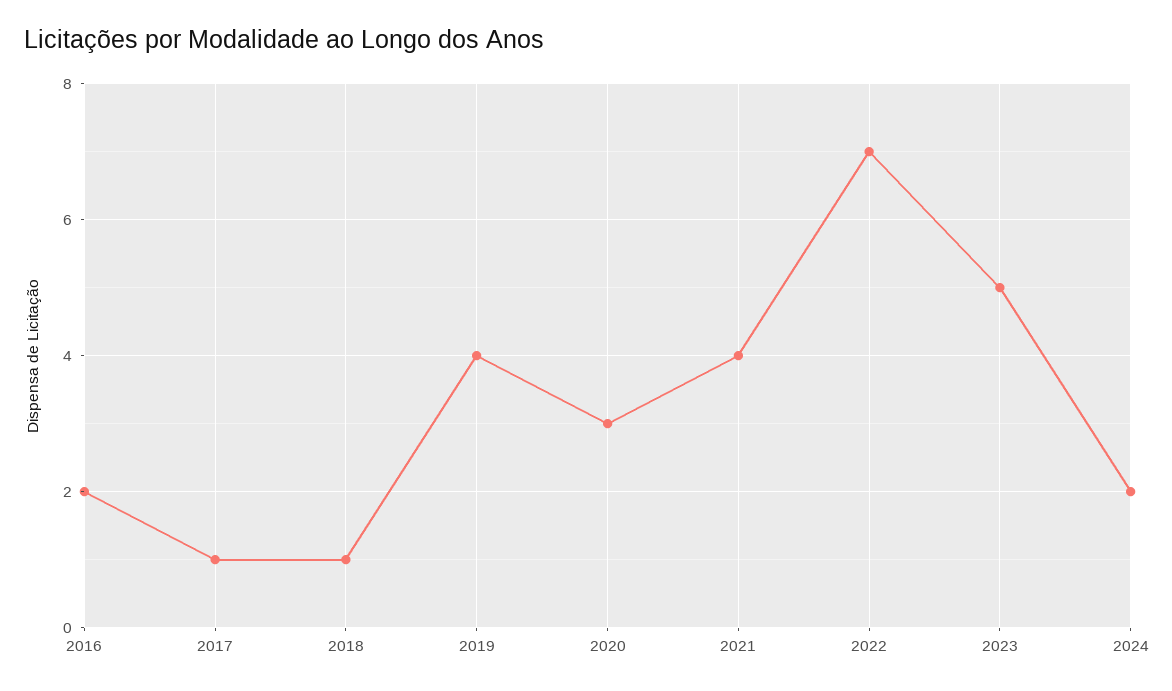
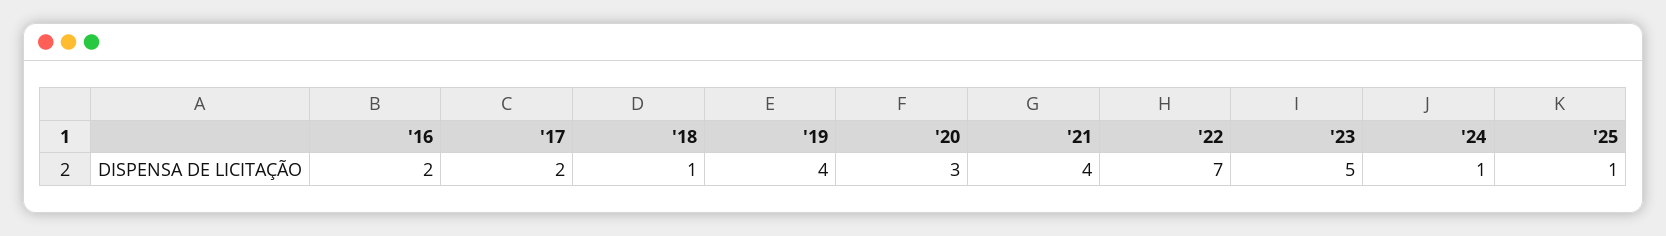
2017: 1 -> 2
2024: 2 -> 1
'25: none -> 1

